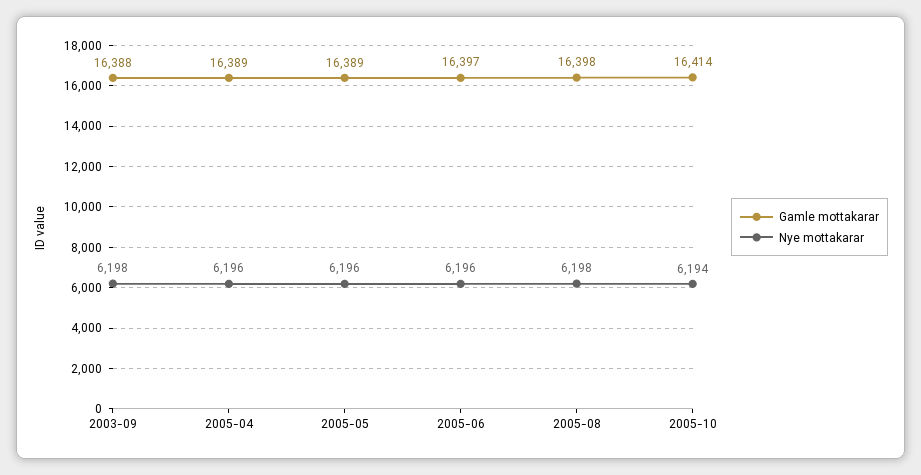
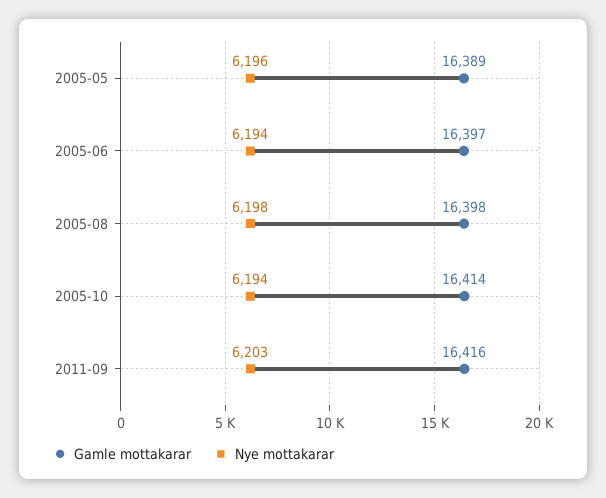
Gamle mottakarar, 2003-09: 16388 -> none
Nye mottakarar, 2003-09: 6198 -> none
Gamle mottakarar, 2005-04: 16389 -> none
Nye mottakarar, 2005-04: 6196 -> none
Nye mottakarar, 2005-06: 6196 -> 6194
Gamle mottakarar, 2011-09: none -> 16416
Nye mottakarar, 2011-09: none -> 6203

